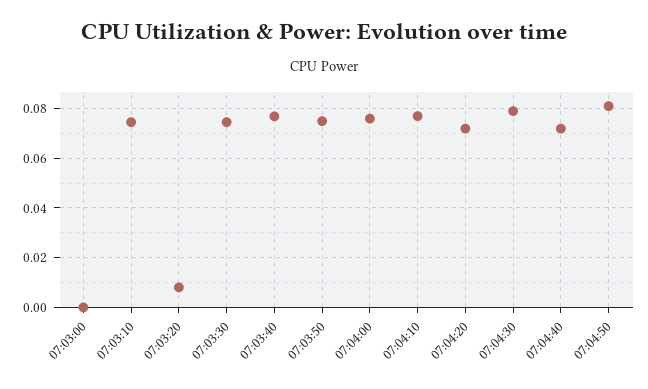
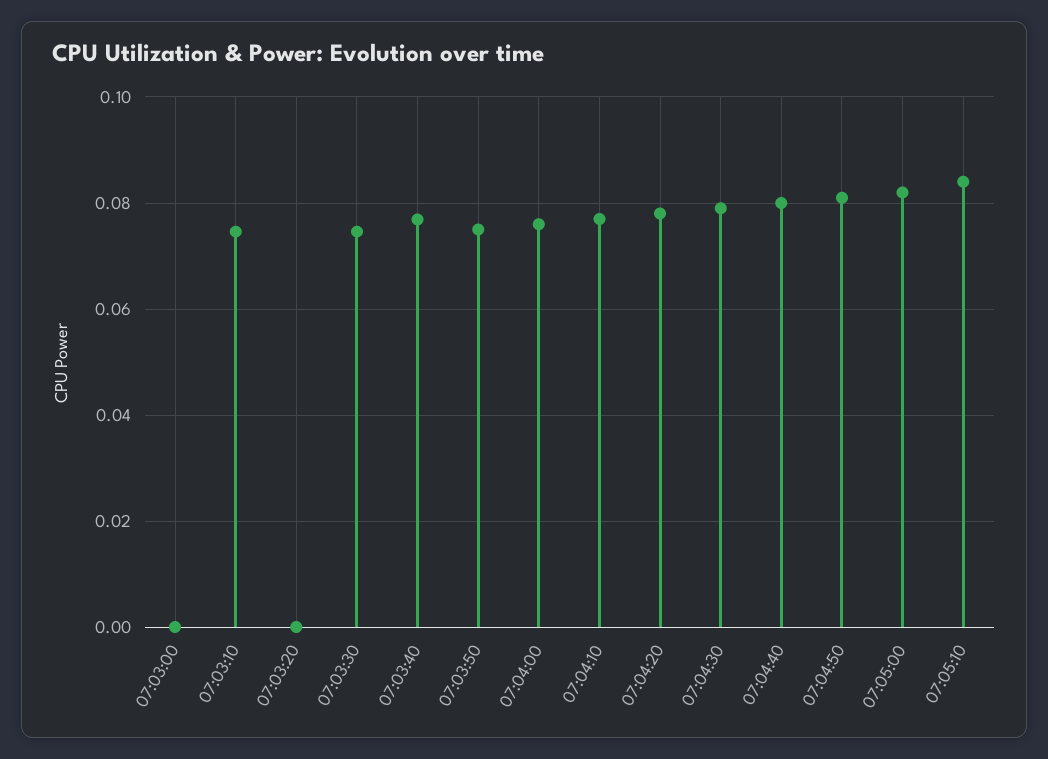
07:03:20: 0.0075 -> 0
07:04:20: 0.0725 -> 0.078
07:04:40: 0.0725 -> 0.08
07:05:00: none -> 0.082
07:05:10: none -> 0.084

